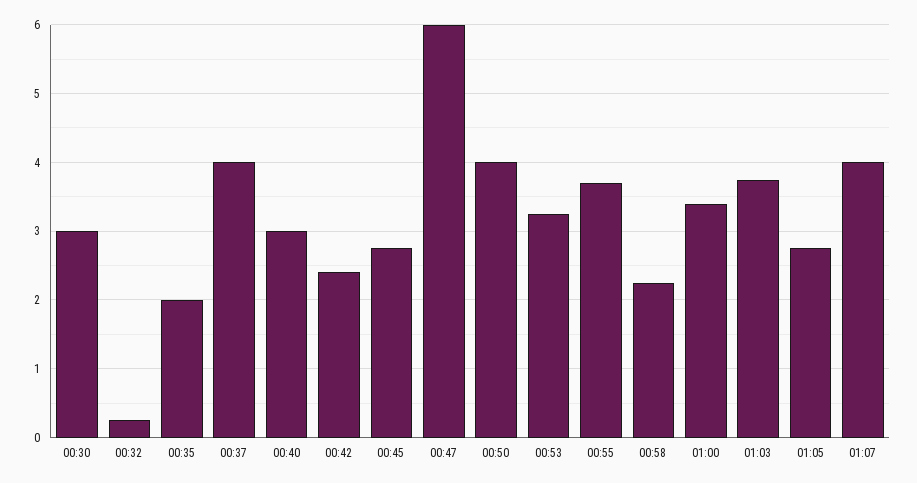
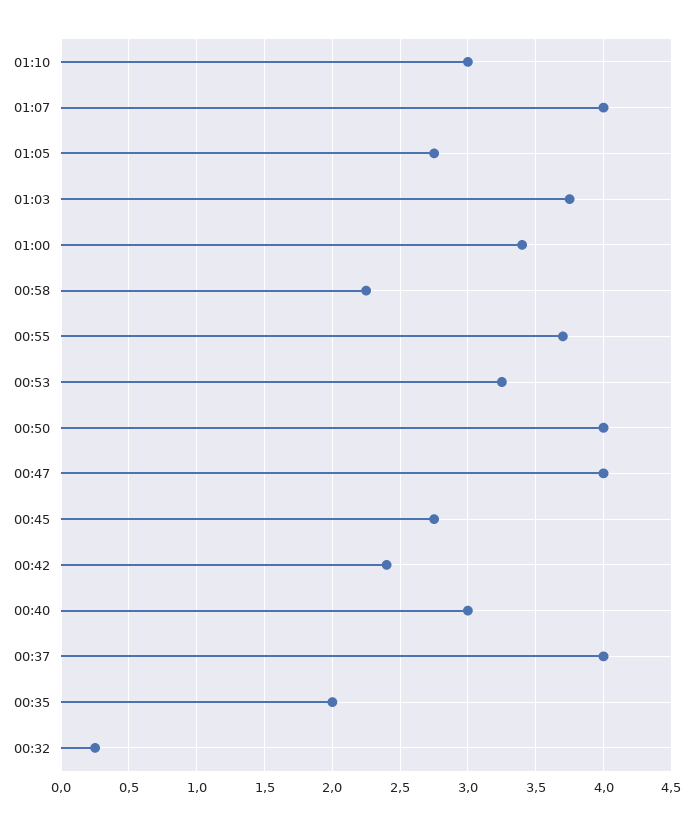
00:30: 3 -> none
00:47: 6 -> 4
01:10: none -> 3

